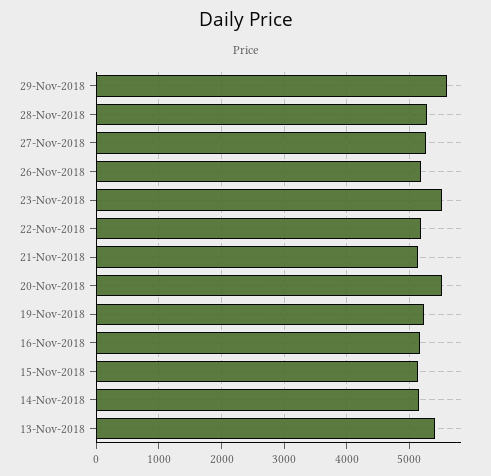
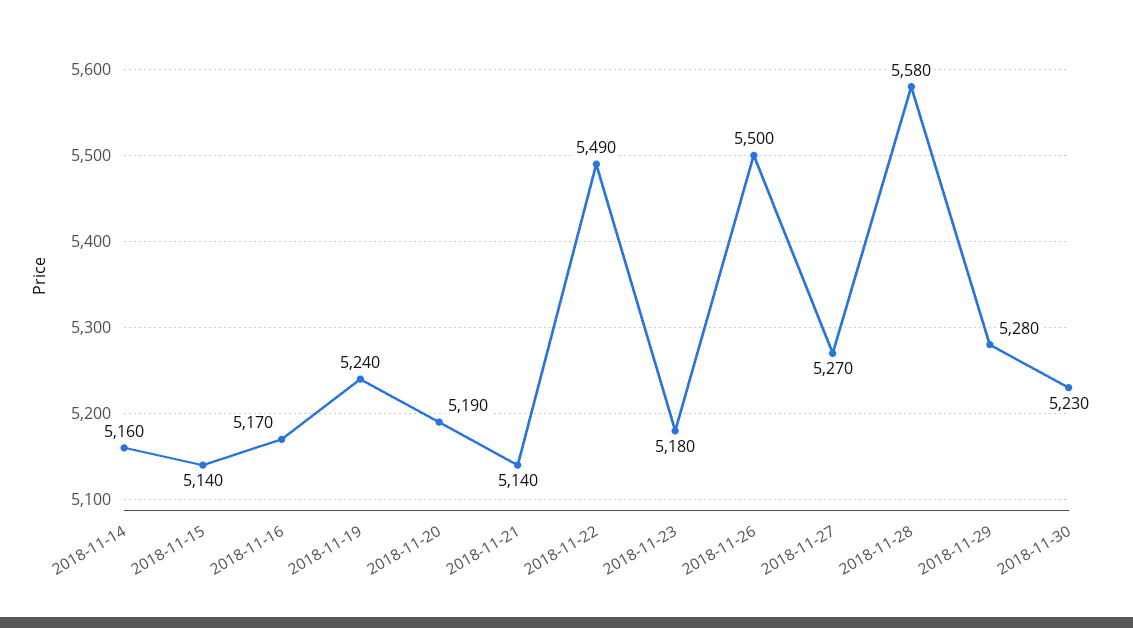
29-Nov-2018: 5600 -> 5280
28-Nov-2018: 5300 -> 5580
26-Nov-2018: 5200 -> 5500
23-Nov-2018: 5500 -> 5180
22-Nov-2018: 5200 -> 5490
20-Nov-2018: 5500 -> 5190
13-Nov-2018: 5400 -> none
2018-11-30: none -> 5230

